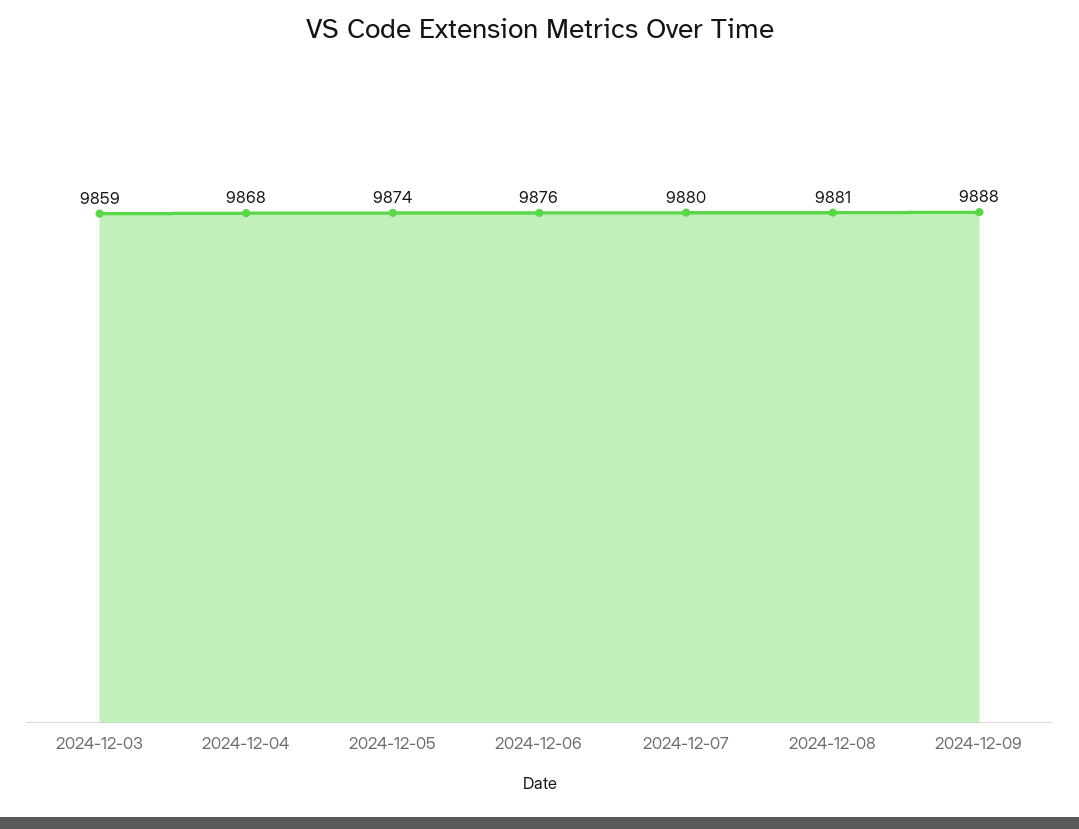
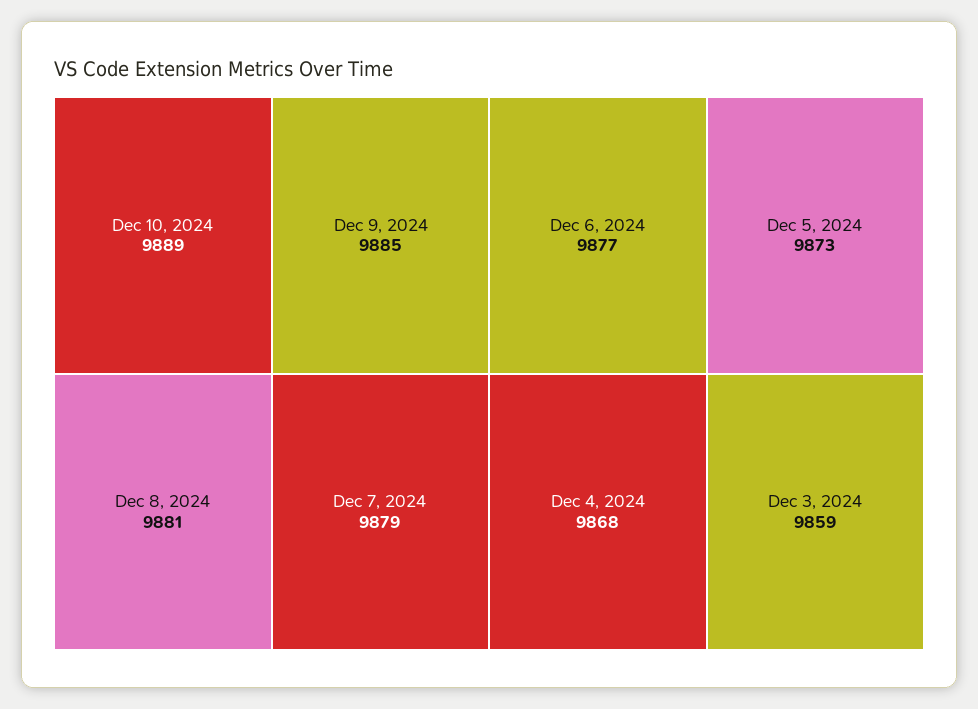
2024-12-05: 9874 -> 9873
2024-12-06: 9876 -> 9877
2024-12-07: 9880 -> 9879
2024-12-09: 9888 -> 9885
Dec 10, 2024: none -> 9889

